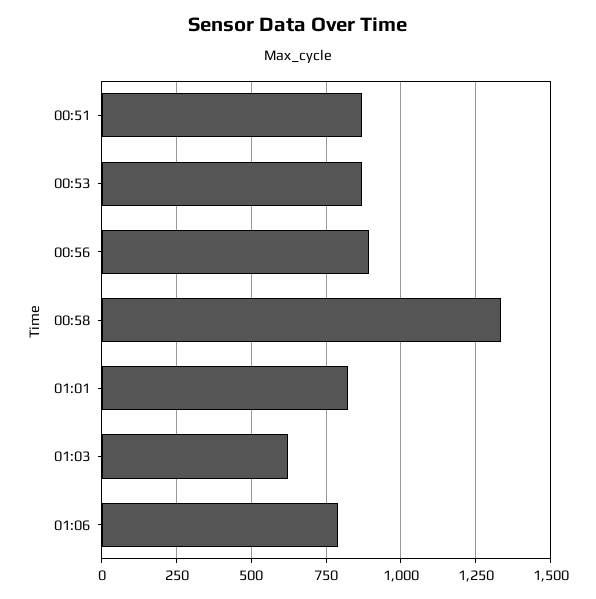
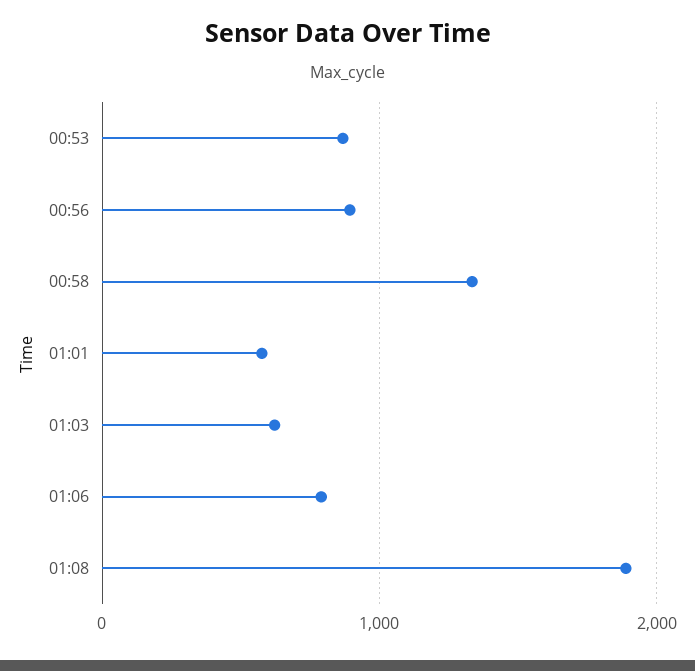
00:51: 875 -> none
01:01: 825 -> 600
01:08: none -> 1900

